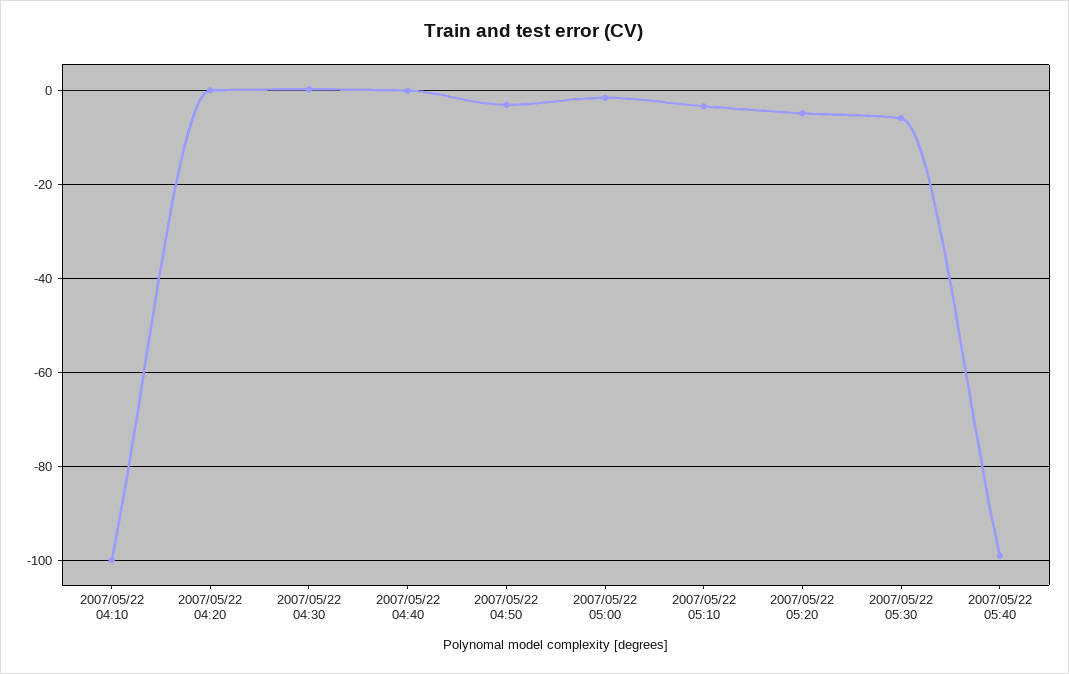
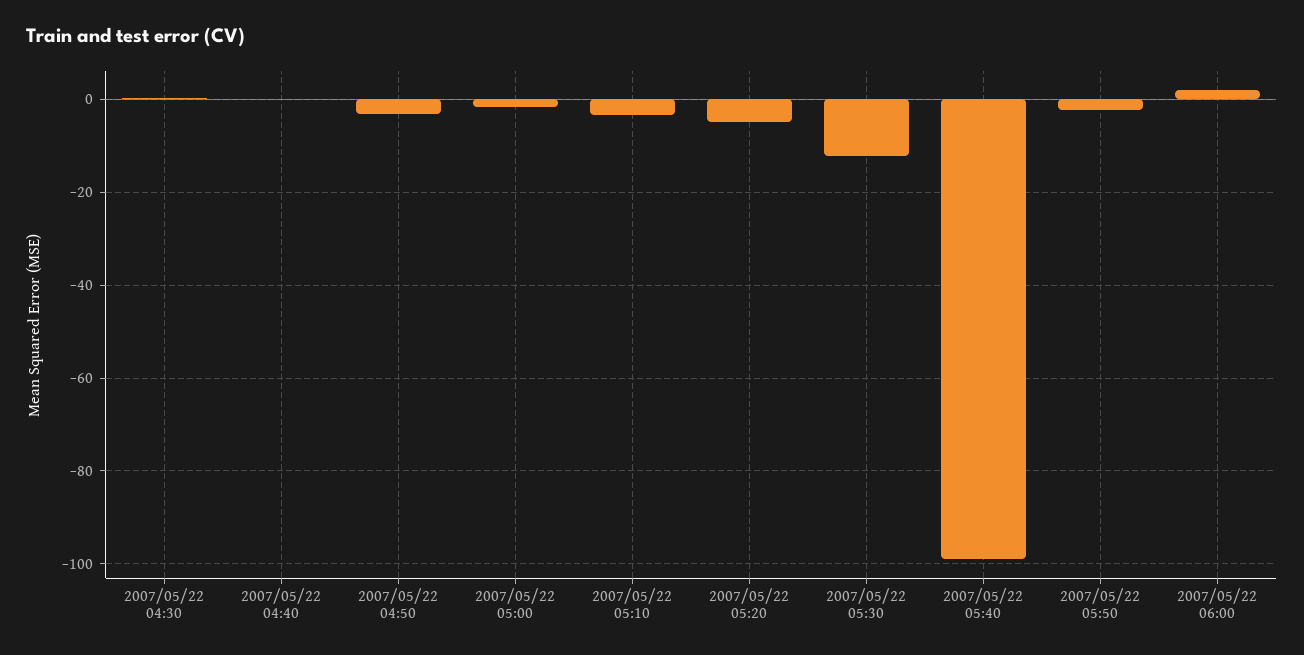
2007/05/22 04:10: -100 -> none
2007/05/22 04:20: 0 -> none
2007/05/22 05:30: -6 -> -12
2007/05/22 05:50: none -> -2
2007/05/22 06:00: none -> 2

